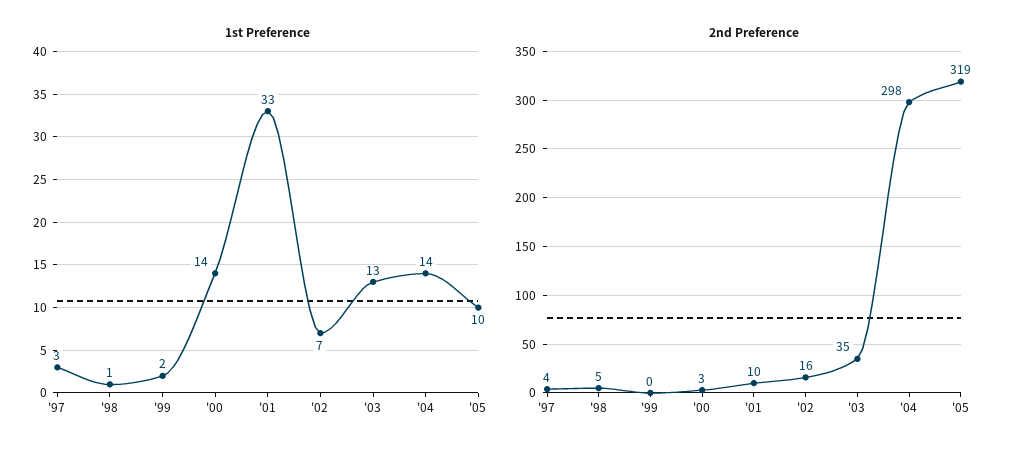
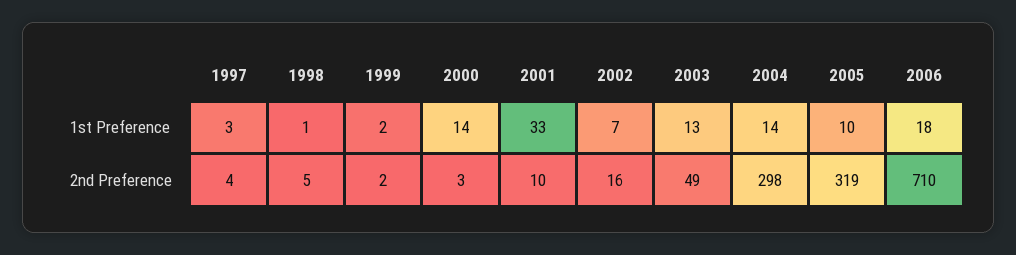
2nd Preference, '99: 0 -> 2
2nd Preference, '03: 35 -> 49
1st Preference, 2006: none -> 18
2nd Preference, 2006: none -> 710

